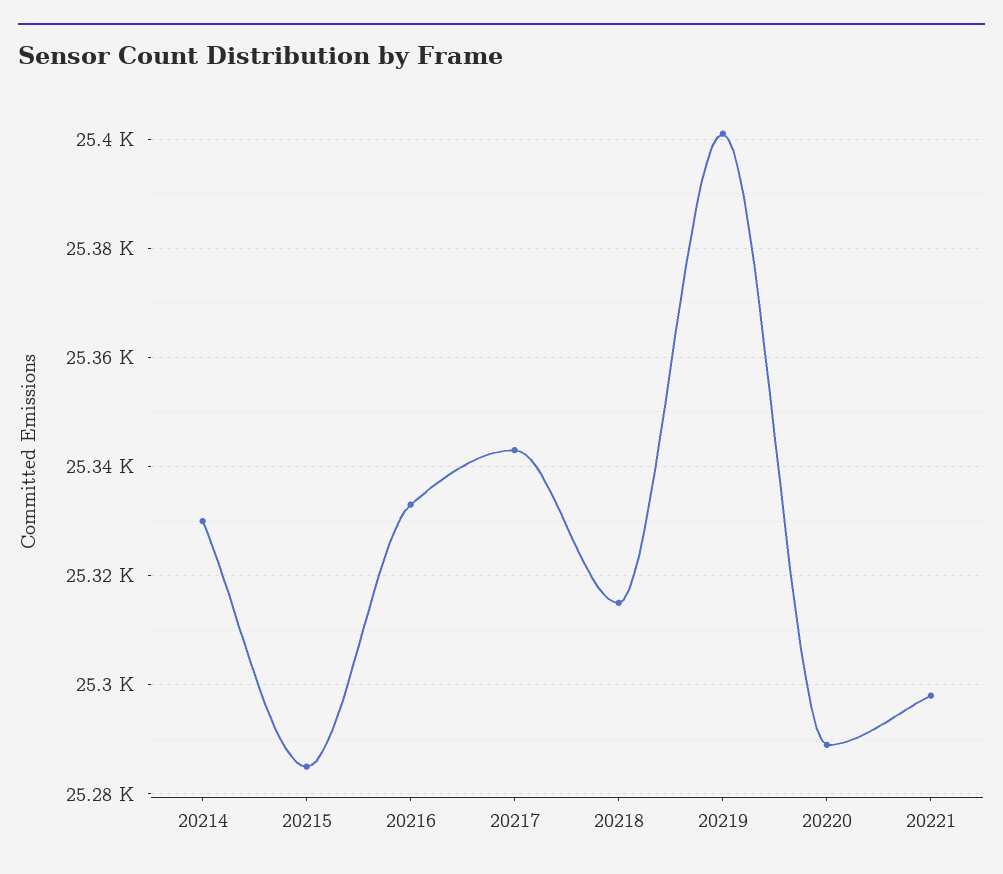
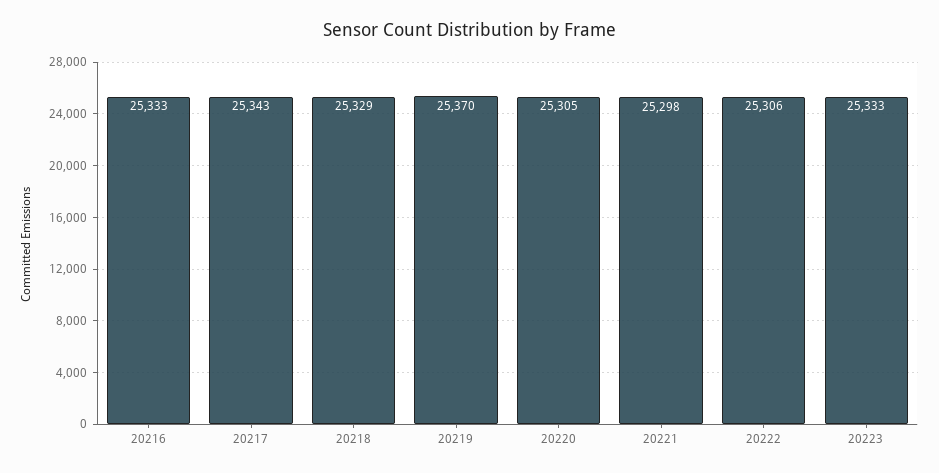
20214: 25330 -> none
20215: 25285 -> none
20218: 25315 -> 25329
20219: 25400 -> 25370
20220: 25290 -> 25305
20222: none -> 25306
20223: none -> 25333

